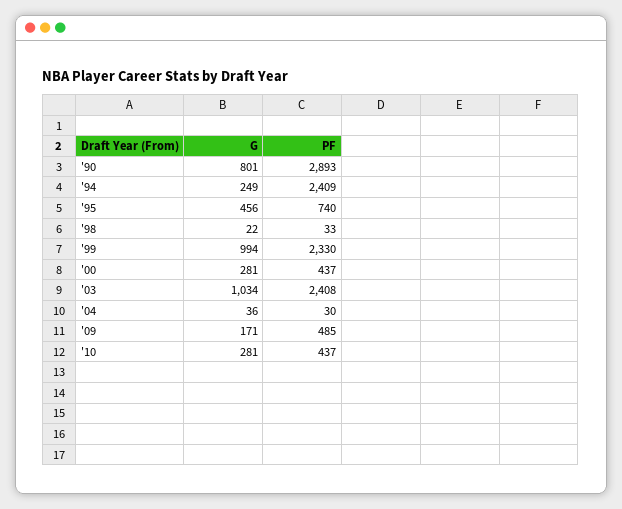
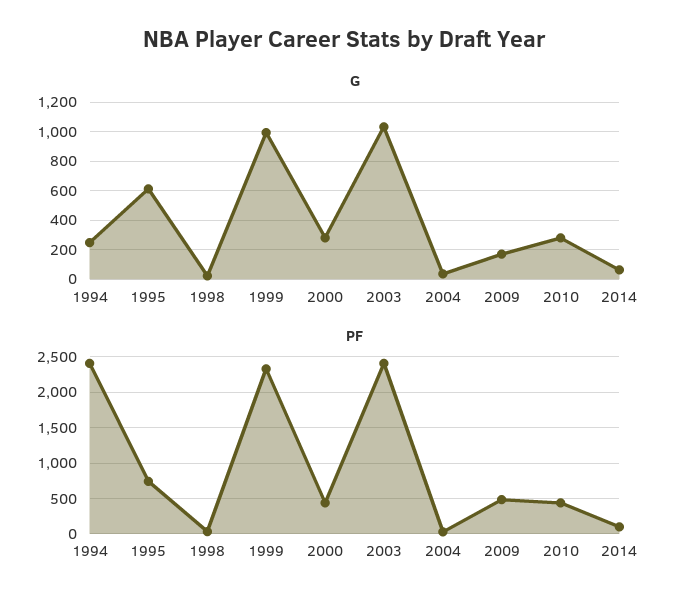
G, '90: 801 -> none
PF, '90: 2893 -> none
G, '95: 456 -> 600
G, 2014: none -> 50
PF, 2014: none -> 100

